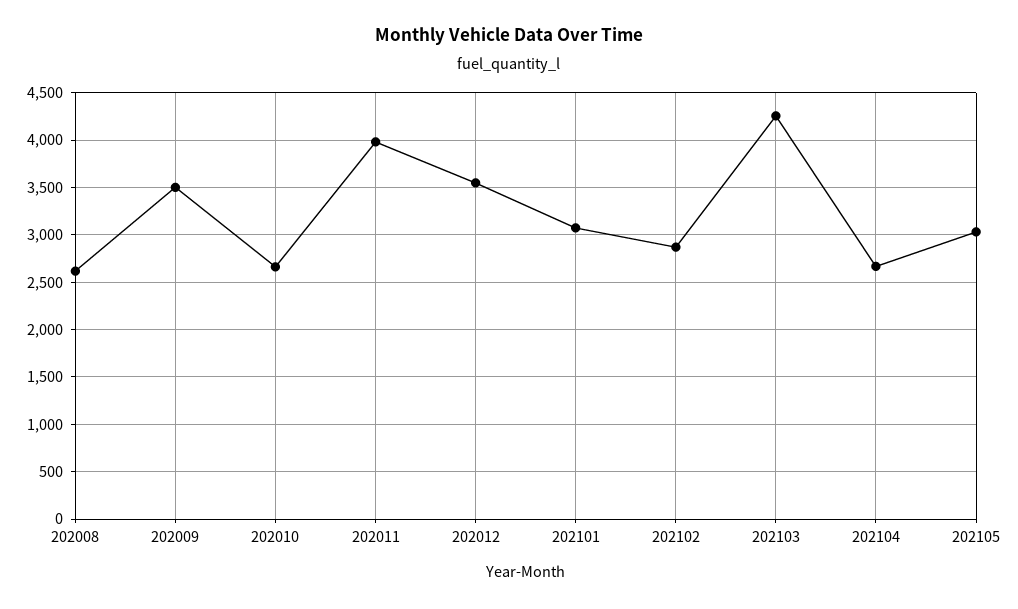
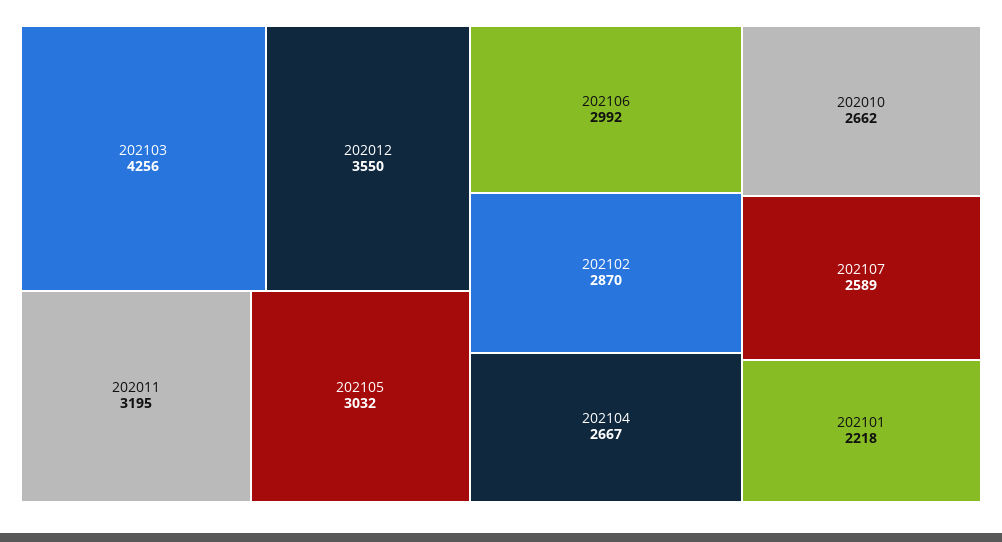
202008: 2600 -> none
202009: 3500 -> none
202011: 4000 -> 3195
202101: 3100 -> 2218
202106: none -> 2992
202107: none -> 2589

